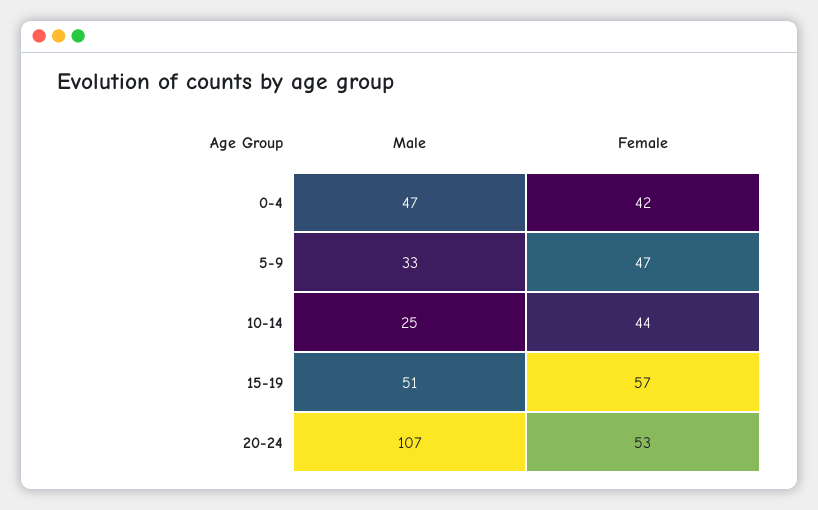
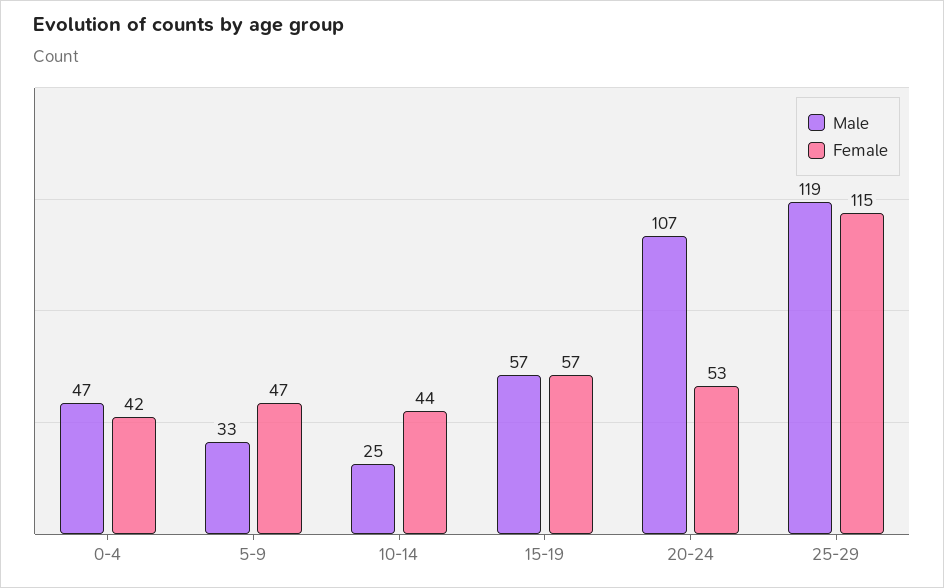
Male, 15-19: 51 -> 57
Male, 25-29: none -> 119
Female, 25-29: none -> 115

